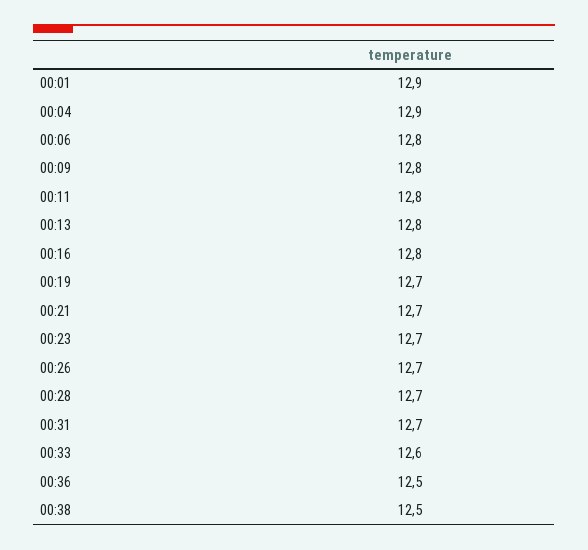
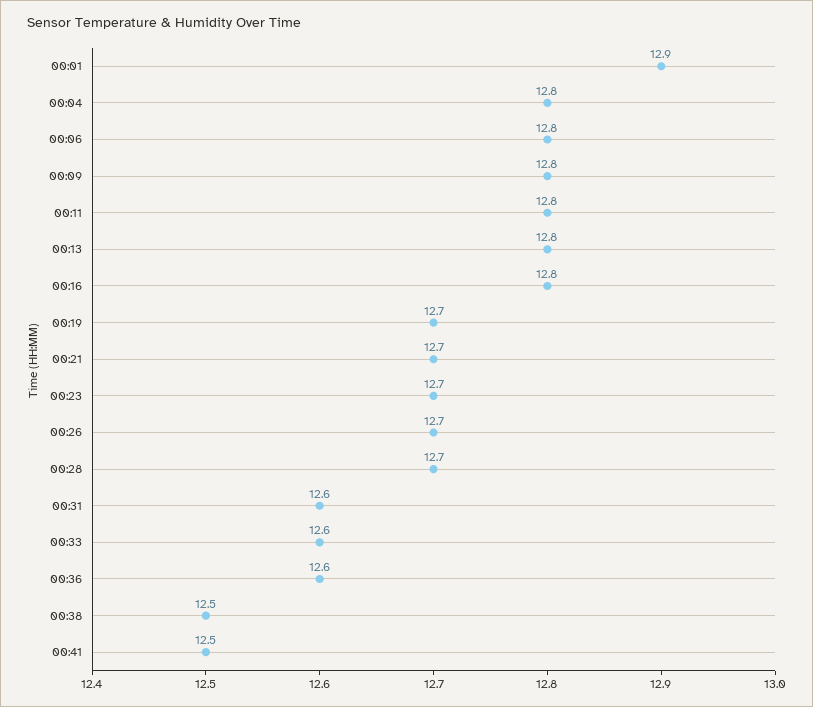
00:04: 12.9 -> 12.8
00:31: 12.7 -> 12.6
00:36: 12.5 -> 12.6
00:41: none -> 12.5

